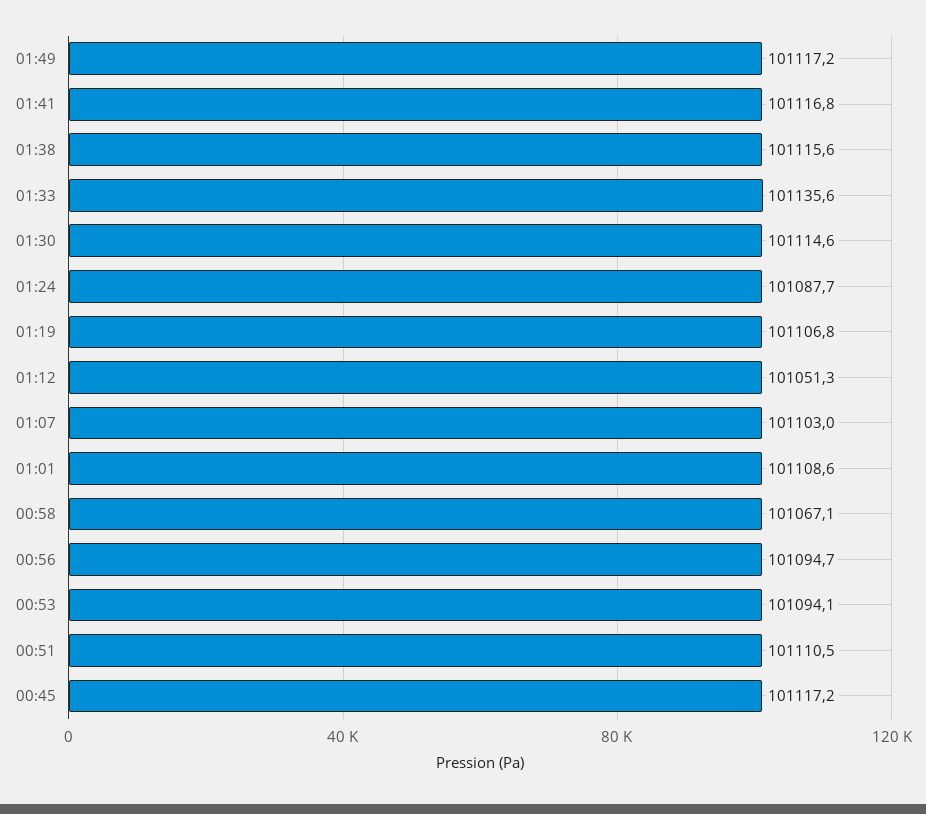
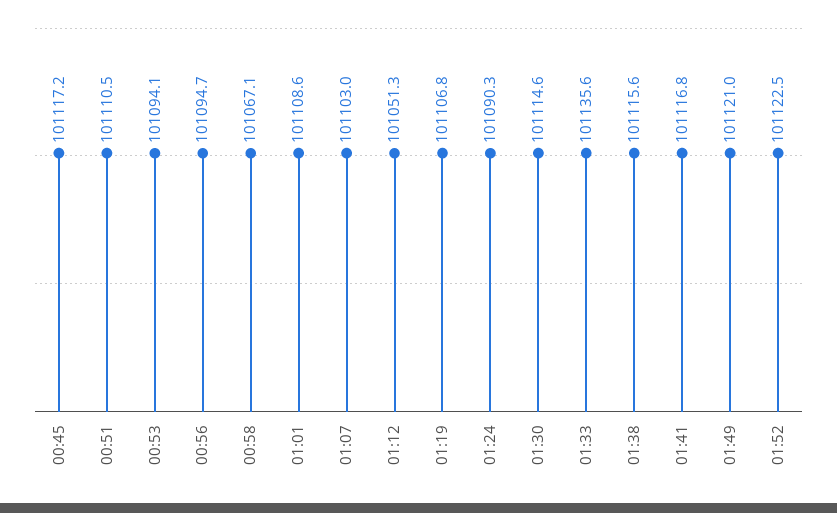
01:49: 101117.2 -> 101121
01:24: 101087.7 -> 101090.3
01:52: none -> 101122.5

